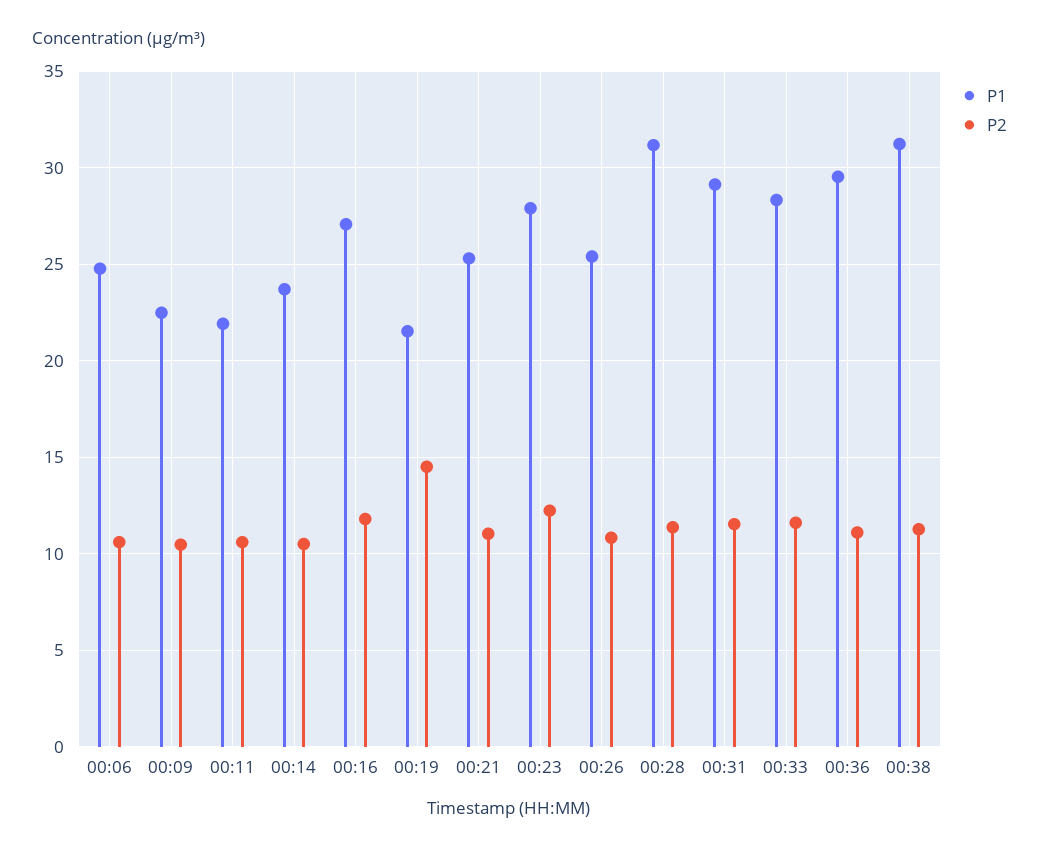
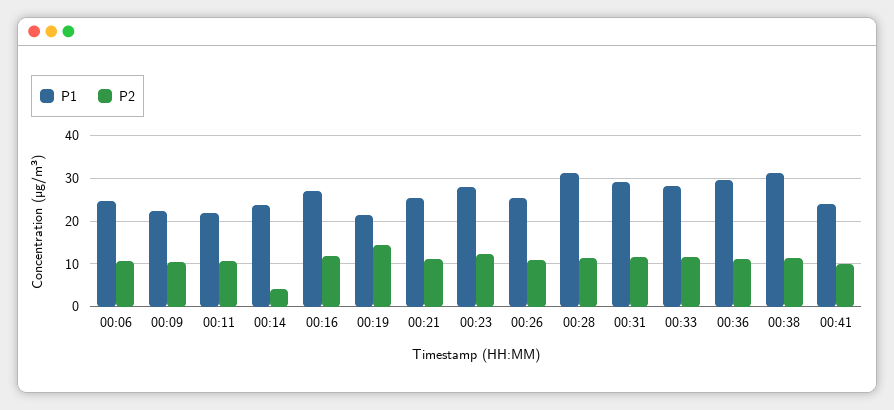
P2, 00:14: 10.5 -> 4
P1, 00:41: none -> 24
P2, 00:41: none -> 10

